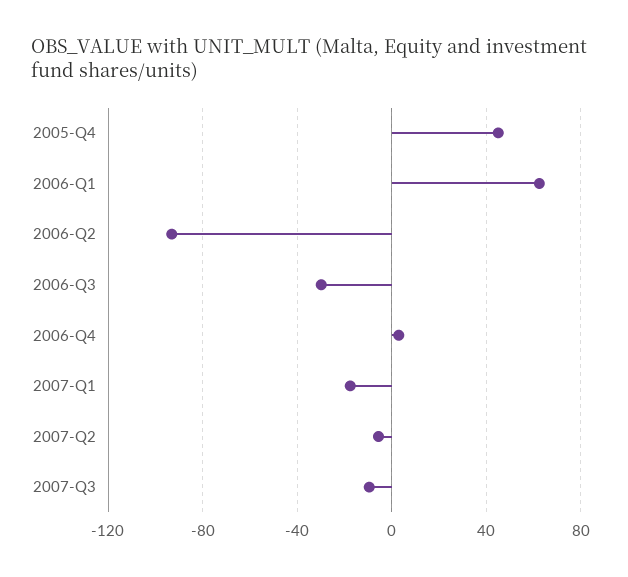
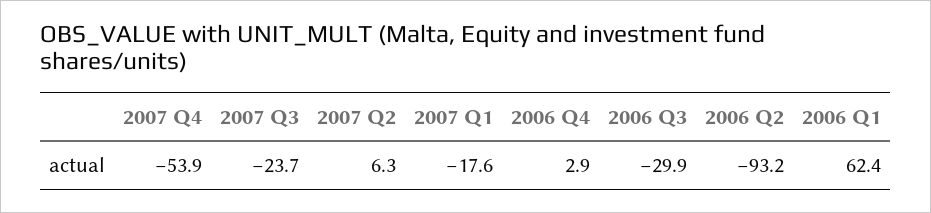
2005-Q4: 45 -> none
2007-Q2: -5 -> 6.3
2007-Q3: -10 -> -23.7
2007 Q4: none -> -53.9

